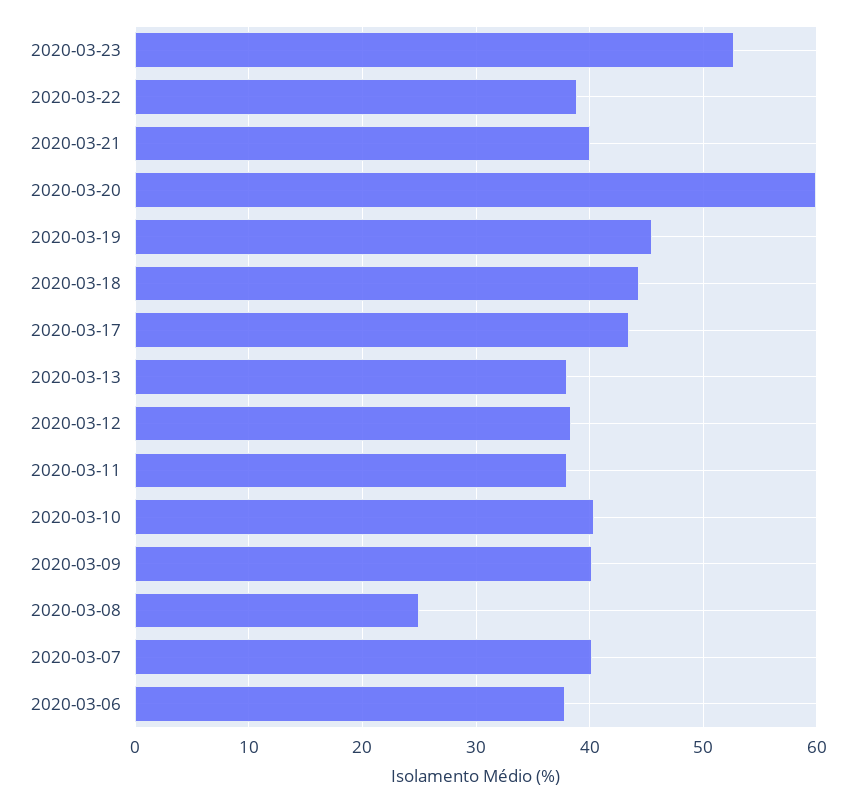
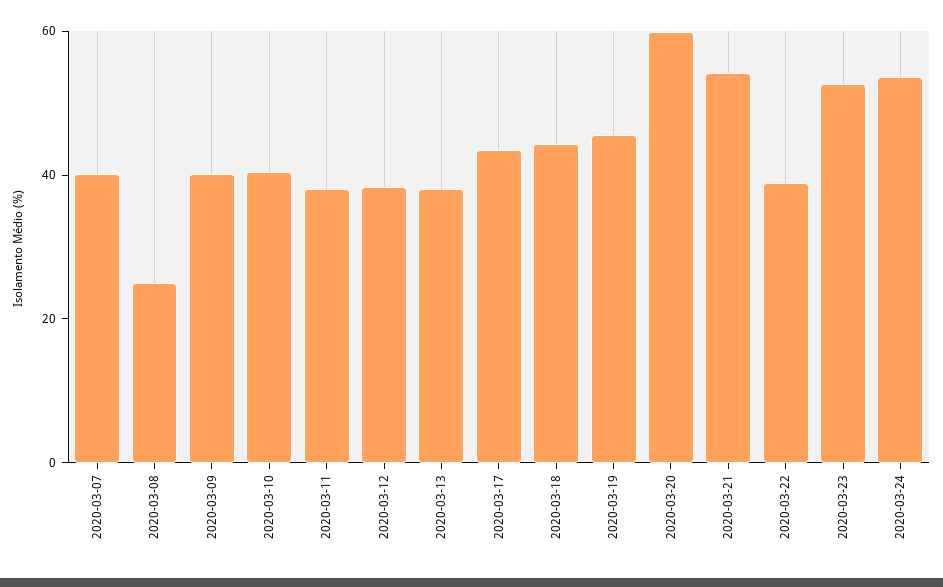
2020-03-21: 40 -> 55
2020-03-06: 38 -> none
2020-03-24: none -> 55

